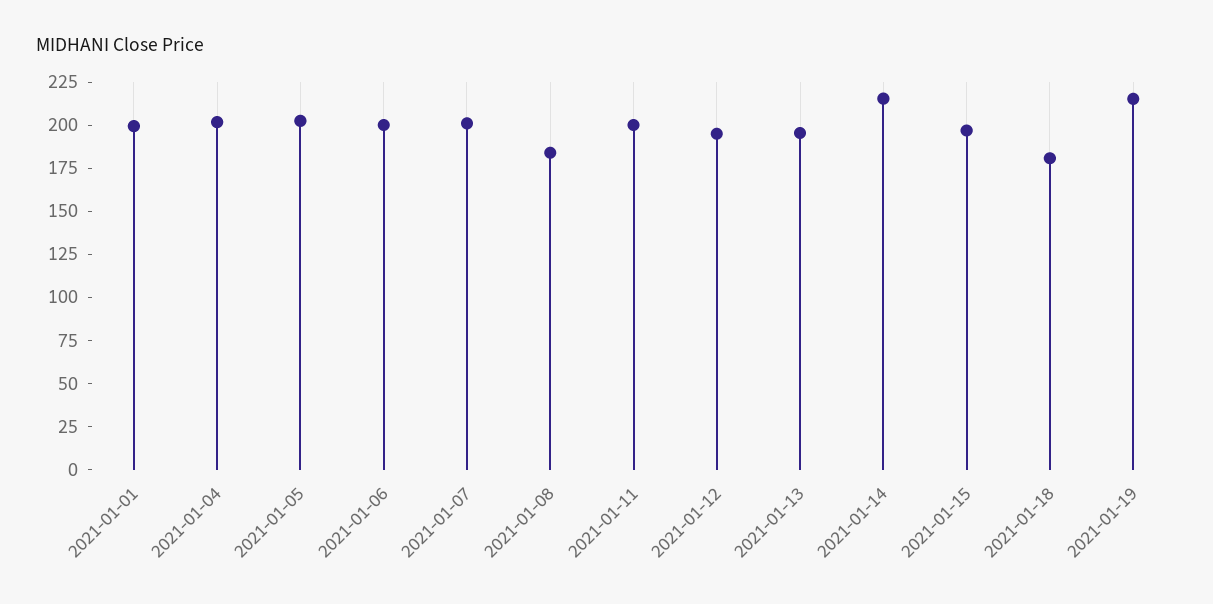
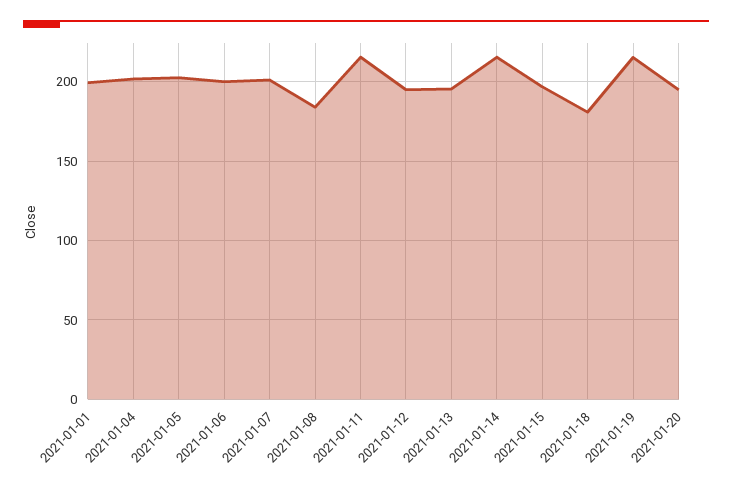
2021-01-11: 200 -> 215
2021-01-20: none -> 195

